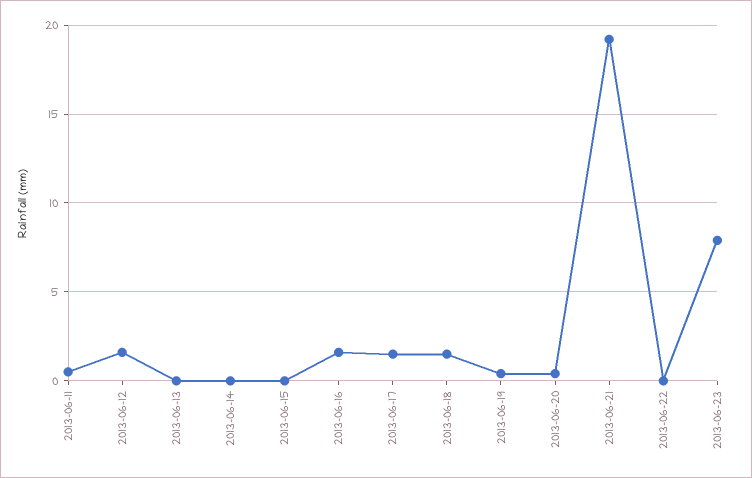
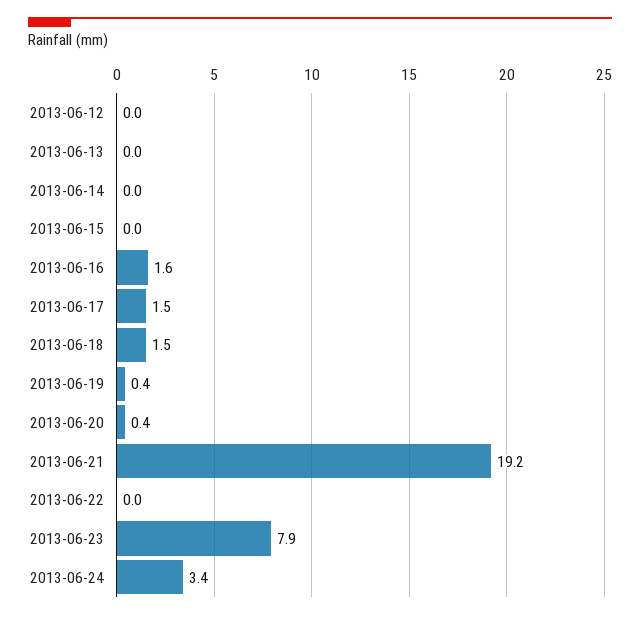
2013-06-11: 0.5 -> none
2013-06-12: 1.5 -> 0
2013-06-24: none -> 3.4

